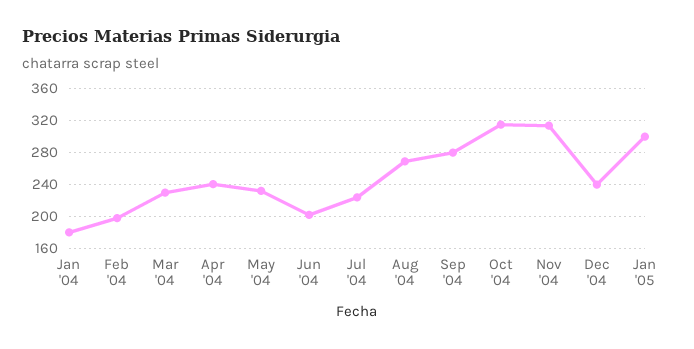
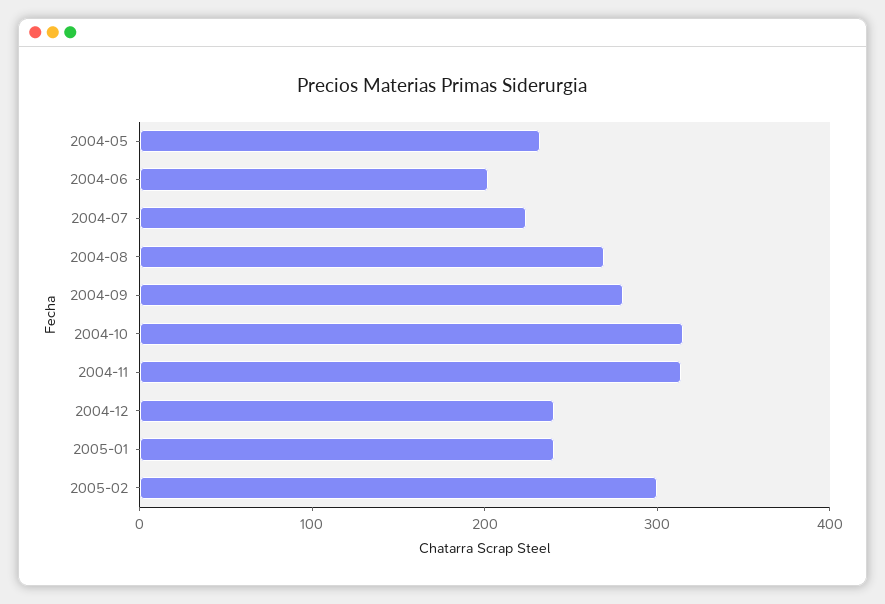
Jan '04: 180 -> none
Feb '04: 200 -> none
Mar '04: 230 -> none
Apr '04: 240 -> none
Jan '05: 300 -> 240
2005-02: none -> 300

